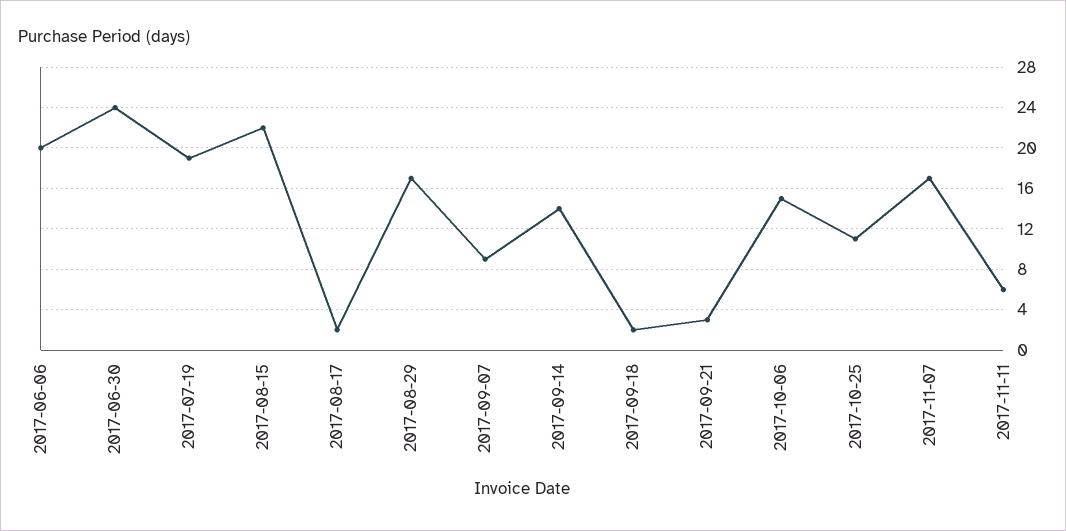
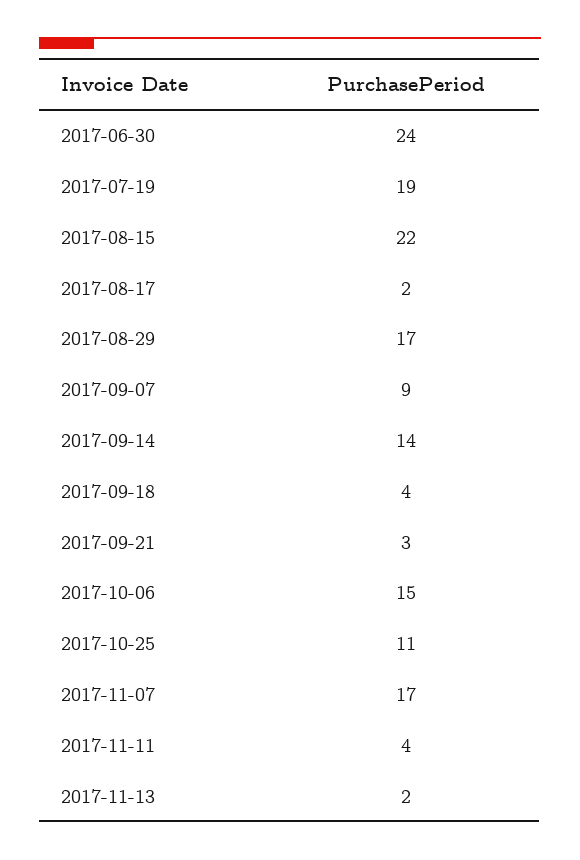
2017-06-06: 20 -> none
2017-09-18: 2 -> 4
2017-11-11: 6 -> 4
2017-11-13: none -> 2

